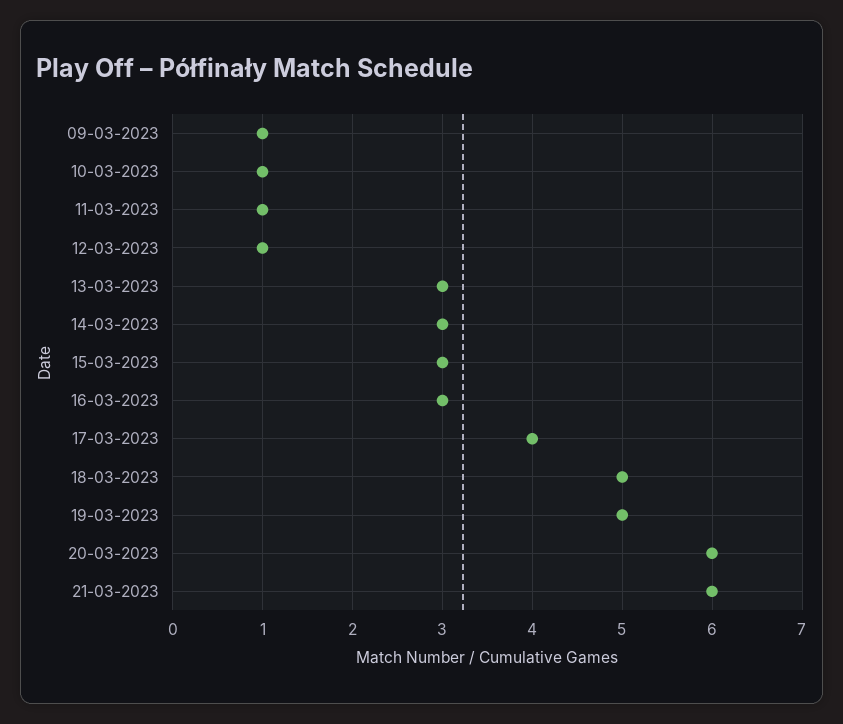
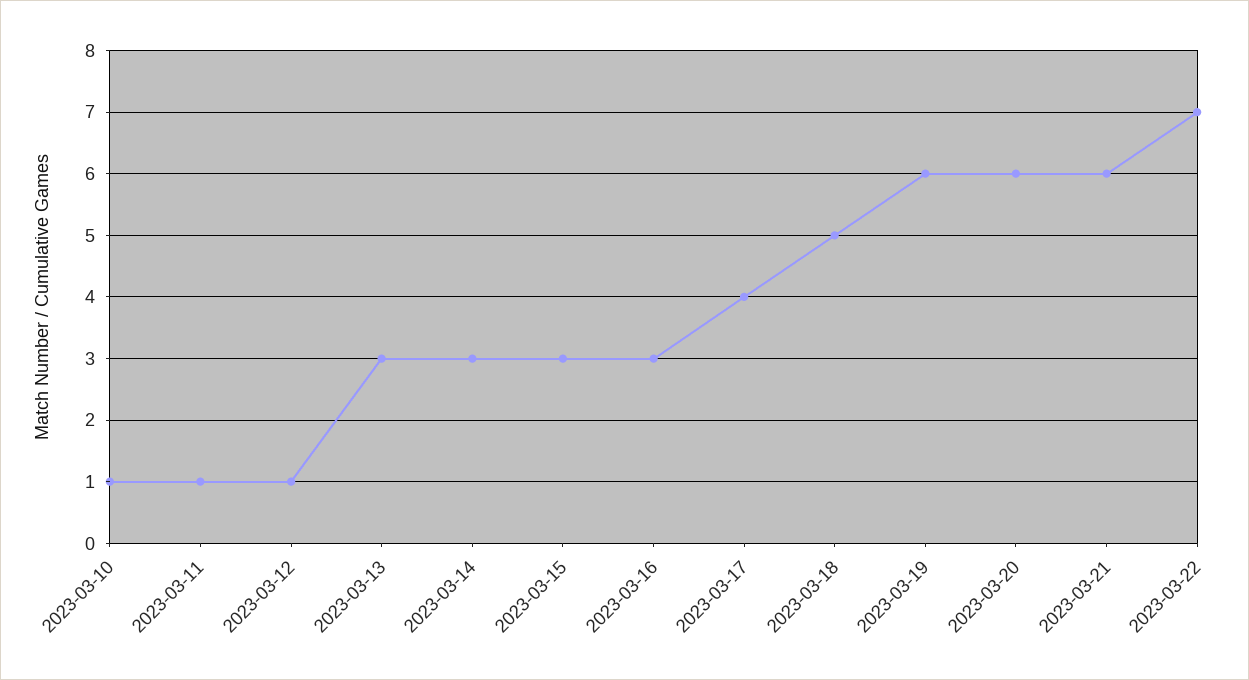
09-03-2023: 1 -> none
19-03-2023: 5 -> 6
2023-03-22: none -> 7

